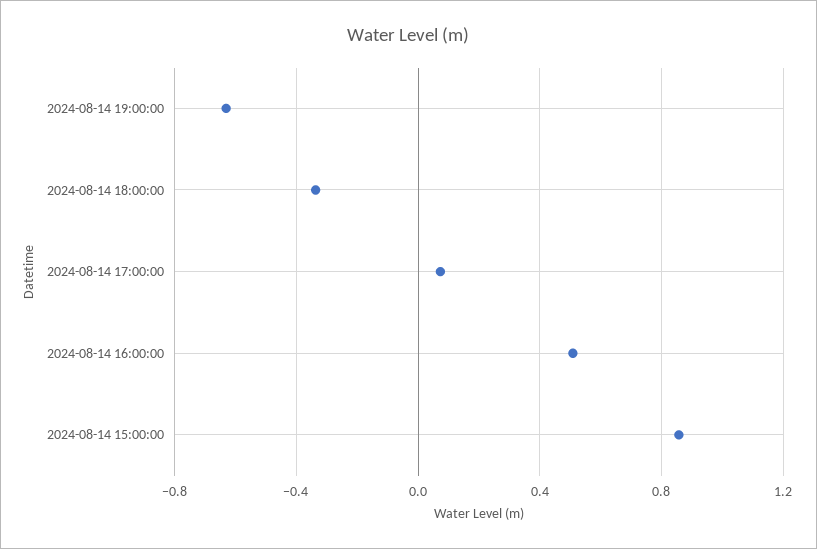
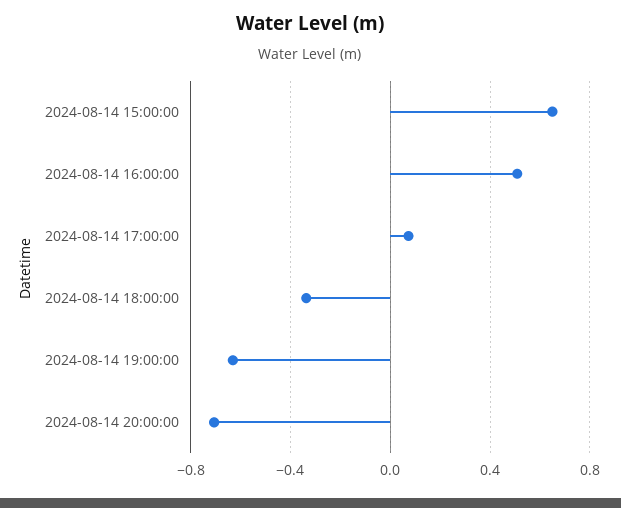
2024-08-14 15:00:00: 0.85 -> 0.65
2024-08-14 20:00:00: none -> -0.7

